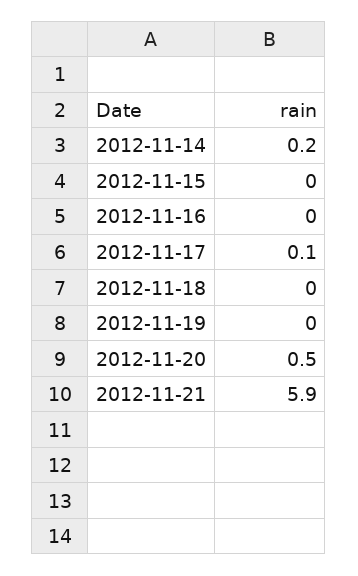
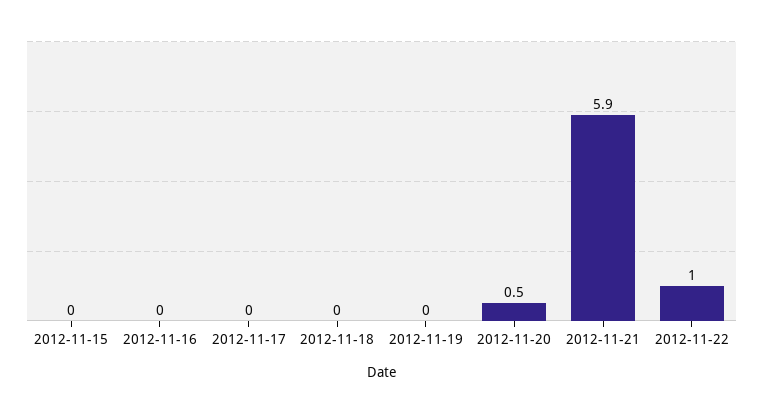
2012-11-14: 0.2 -> none
2012-11-17: 0.1 -> 0
2012-11-22: none -> 1

